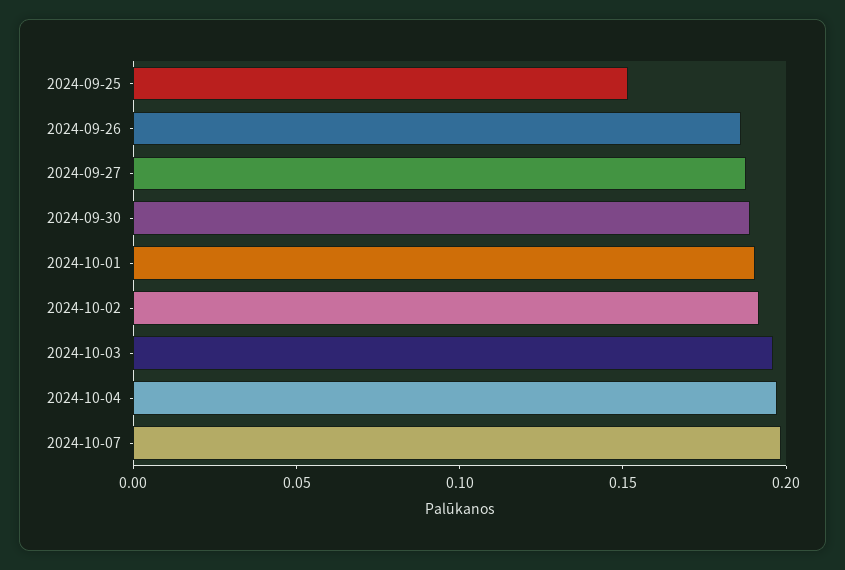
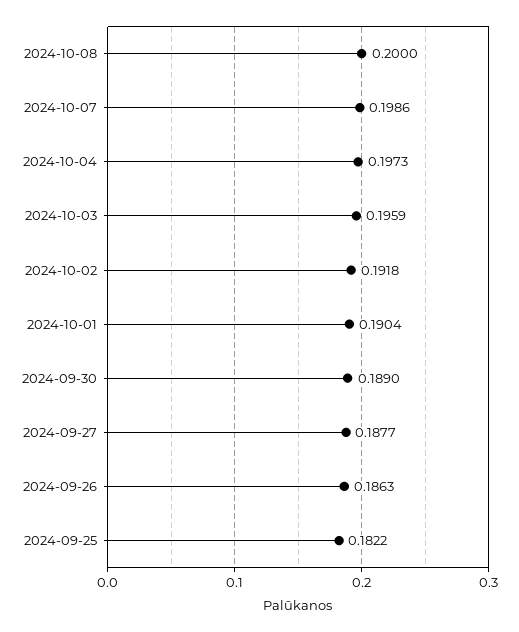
2024-09-25: 0.15 -> 0.1822
2024-10-08: none -> 0.2

